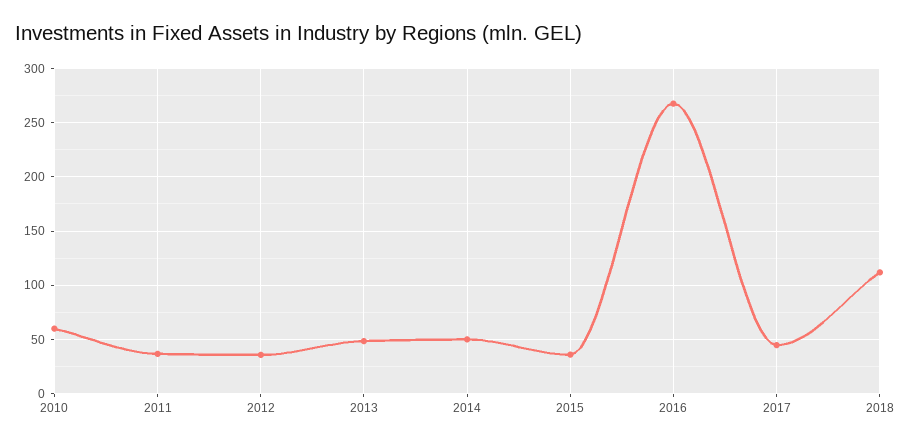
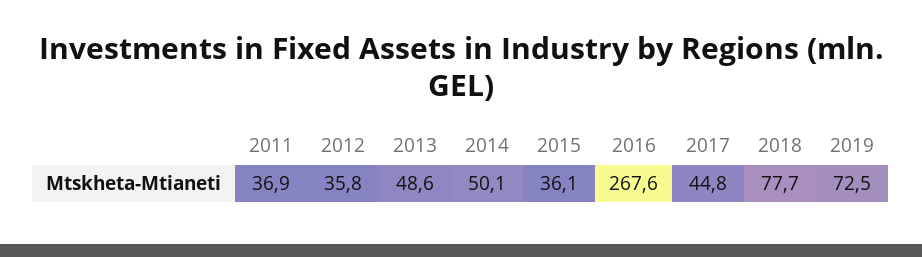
2010: 60 -> none
2018: 110 -> 77.7
2019: none -> 72.5

